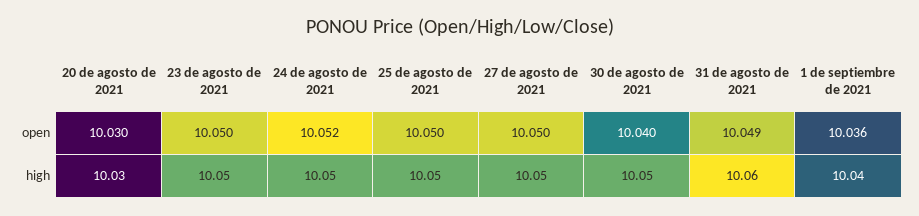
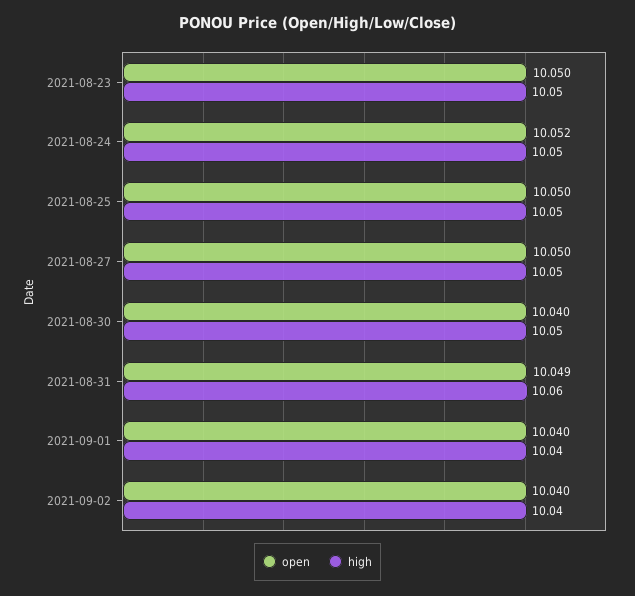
open, 20 de agosto de 2021: 10.03 -> none
open, 1 de septiembre de 2021: 10.036 -> 10.04
high, 20 de agosto de 2021: 10.03 -> none
open, 2021-09-02: none -> 10.04
high, 2021-09-02: none -> 10.04

